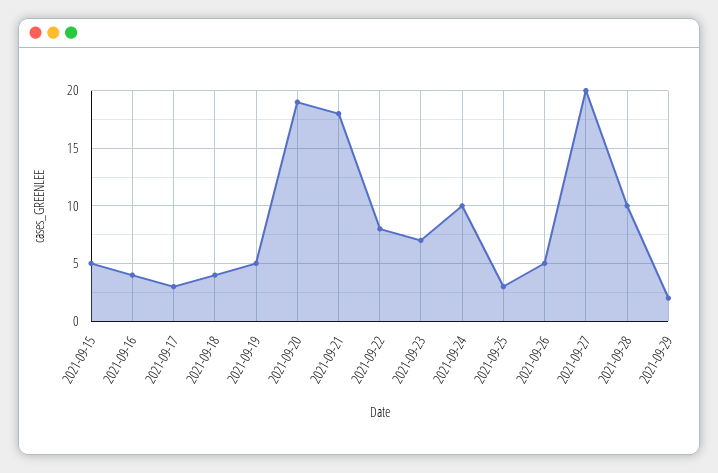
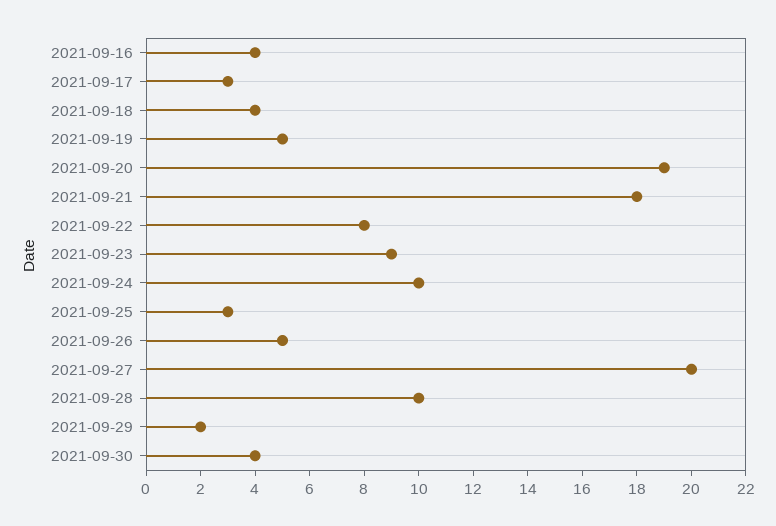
2021-09-15: 5 -> none
2021-09-23: 7 -> 9
2021-09-30: none -> 4

